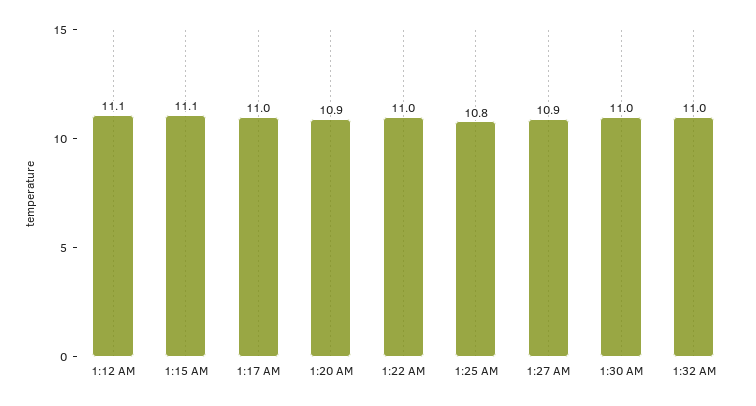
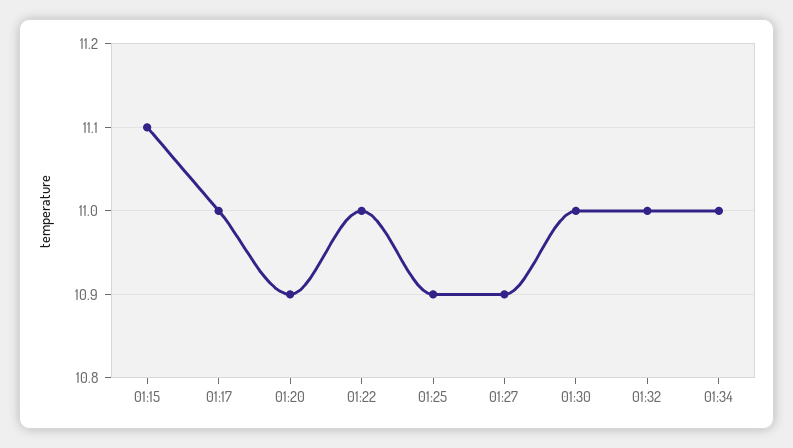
1:12 AM: 11.1 -> none
1:25 AM: 10.8 -> 10.9
01:34: none -> 11

